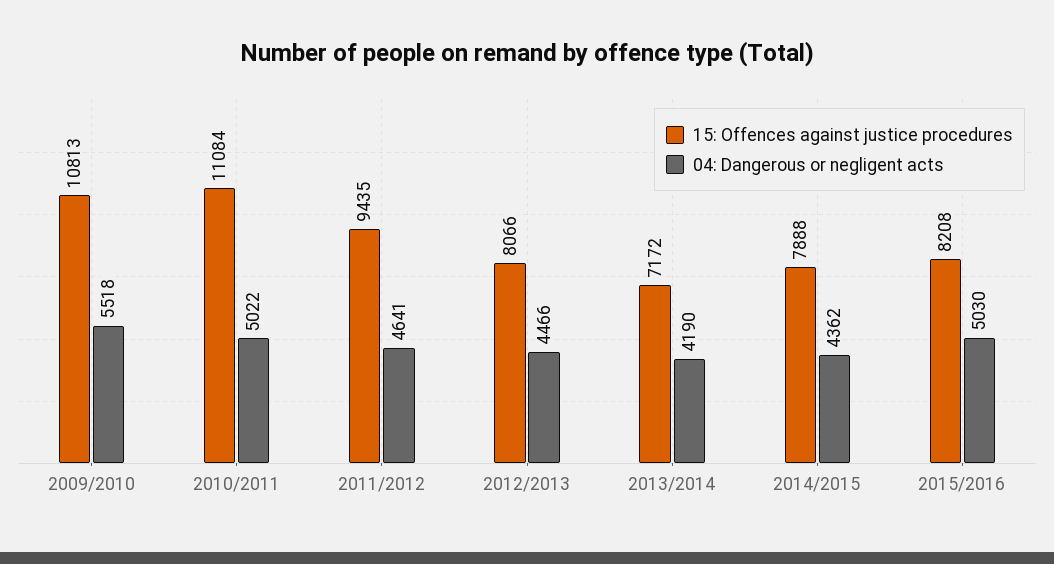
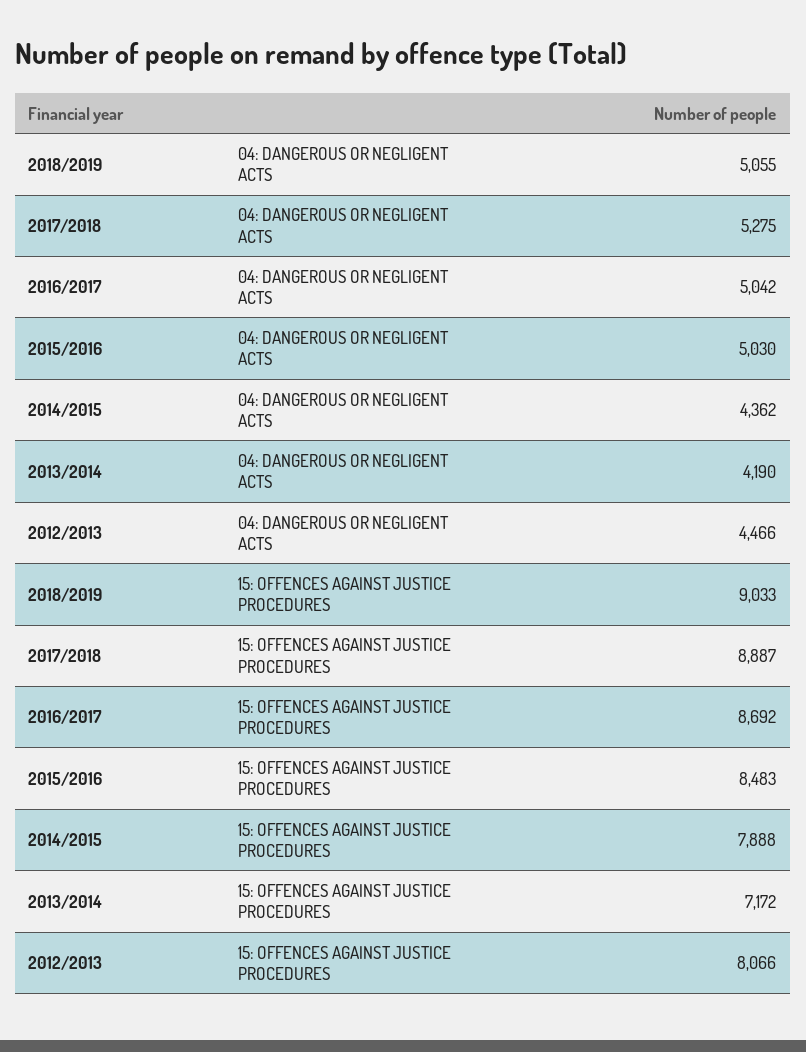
15: Offences against justice procedures, 2009/2010: 10813 -> none
04: Dangerous or negligent acts, 2009/2010: 5518 -> none
15: Offences against justice procedures, 2010/2011: 11084 -> none
04: Dangerous or negligent acts, 2010/2011: 5022 -> none
15: Offences against justice procedures, 2011/2012: 9435 -> none
04: Dangerous or negligent acts, 2011/2012: 4641 -> none
15: Offences against justice procedures, 2015/2016: 8208 -> 8483
04: Dangerous or negligent acts, 2018/2019: none -> 5055
04: Dangerous or negligent acts, 2017/2018: none -> 5275
04: Dangerous or negligent acts, 2016/2017: none -> 5042
15: Offences against justice procedures, 2018/2019: none -> 9033
15: Offences against justice procedures, 2017/2018: none -> 8887
15: Offences against justice procedures, 2016/2017: none -> 8692

